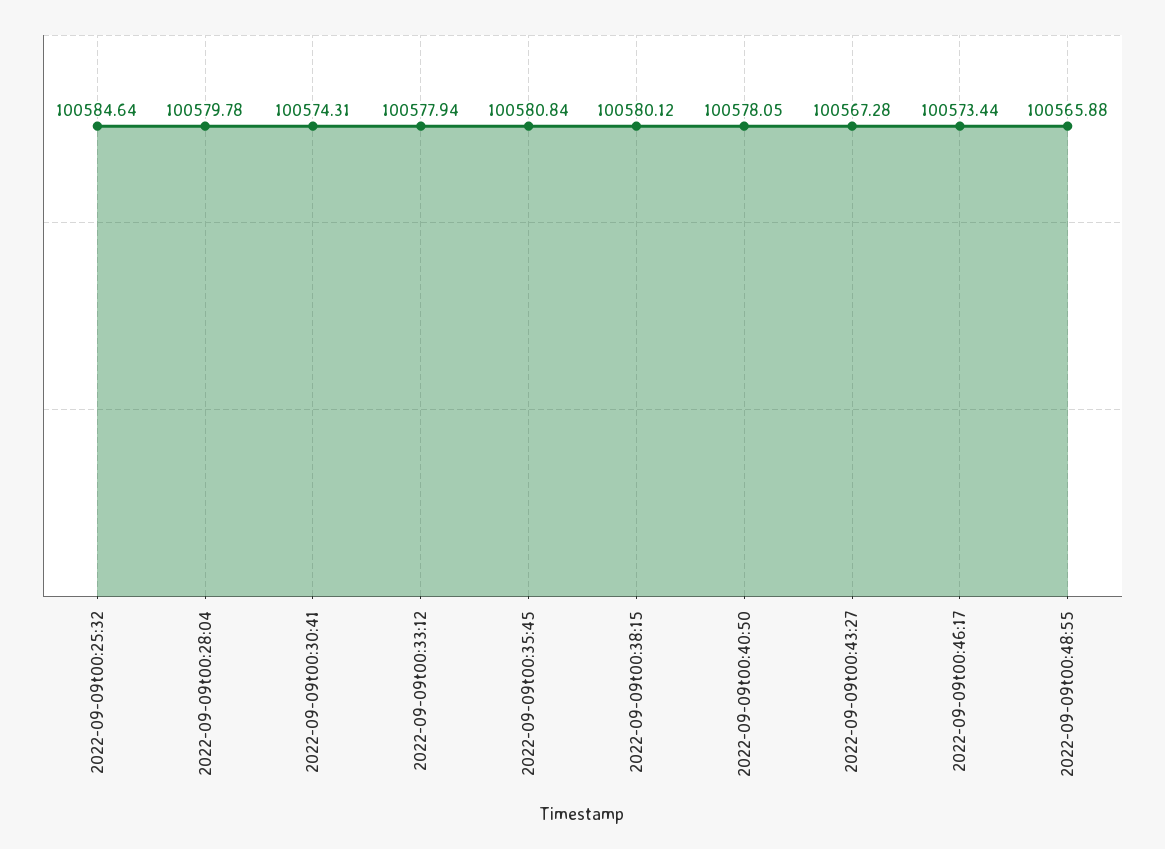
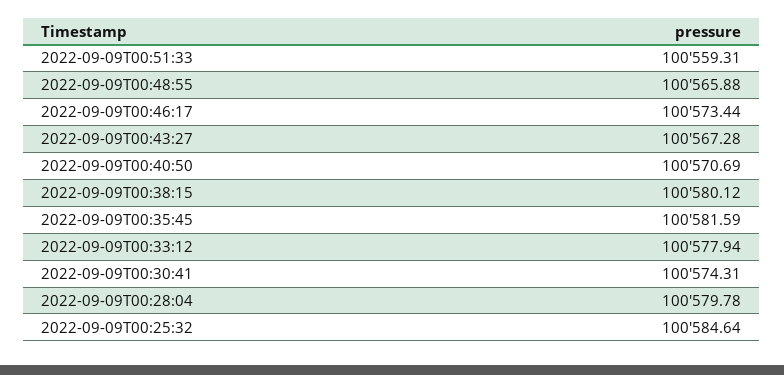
2022-09-09t00:35:45: 100580.84 -> 100581.59
2022-09-09t00:40:50: 100578.05 -> 100570.69
2022-09-09T00:51:33: none -> 100559.31

